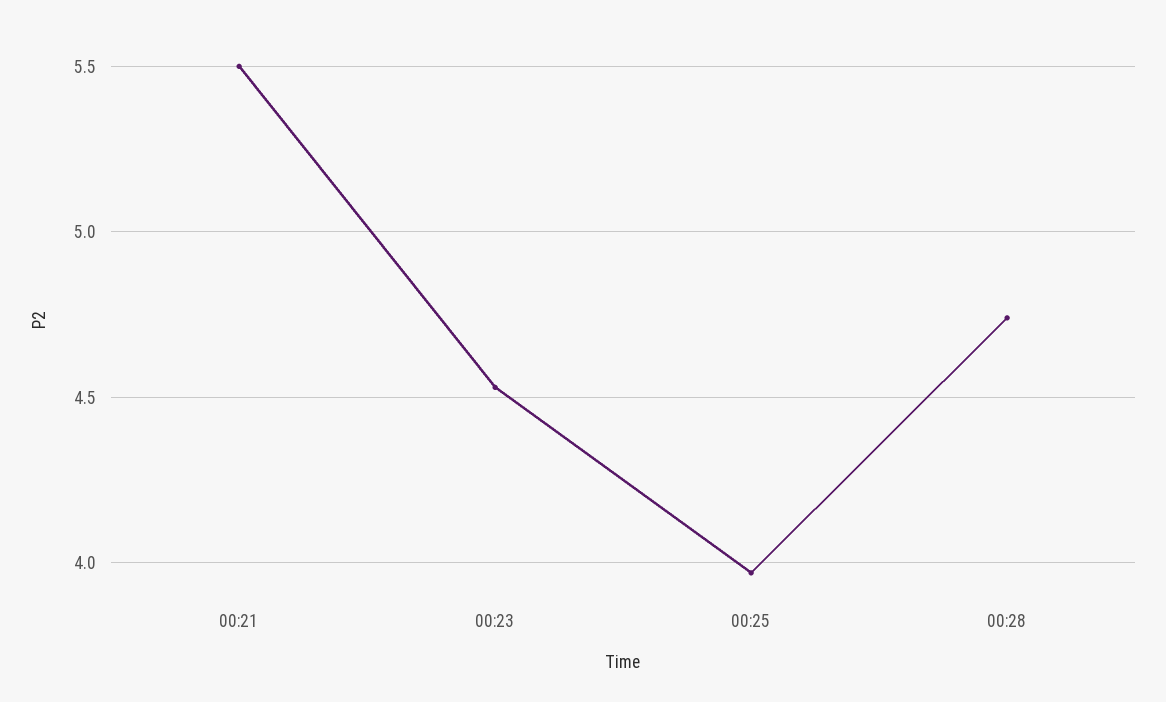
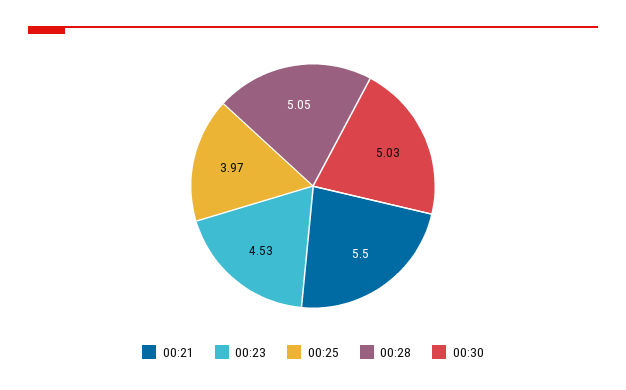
00:28: 4.75 -> 5.05
00:30: none -> 5.03

